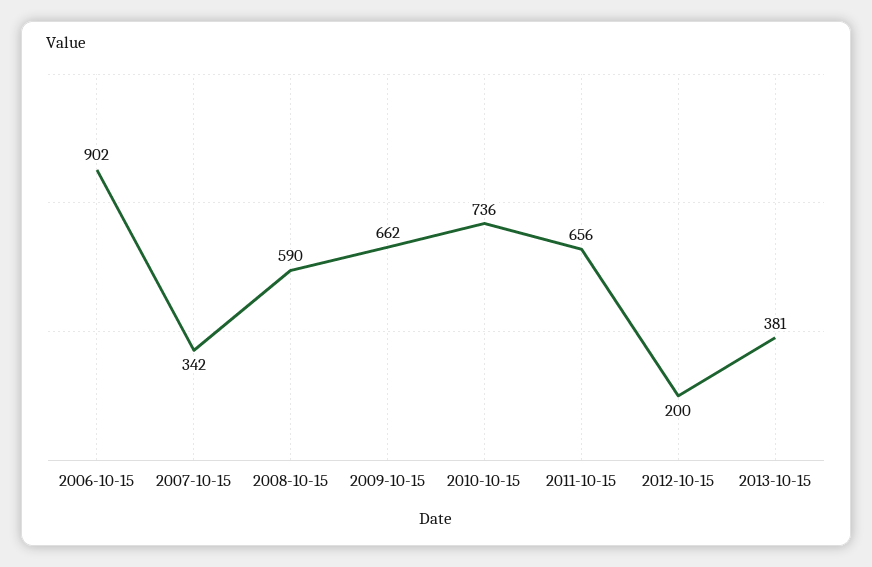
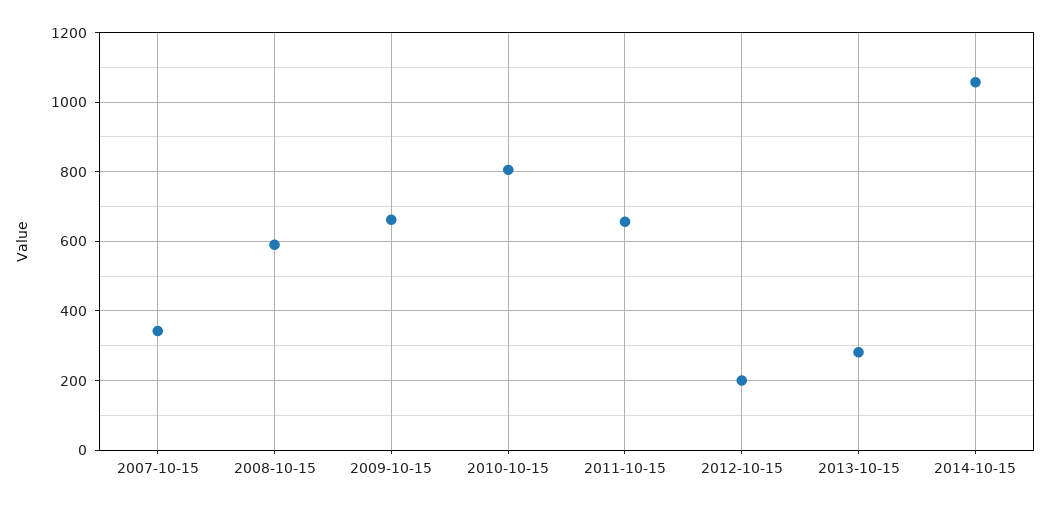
2006-10-15: 902 -> none
2010-10-15: 736 -> 800
2013-10-15: 381 -> 280
2014-10-15: none -> 1060

